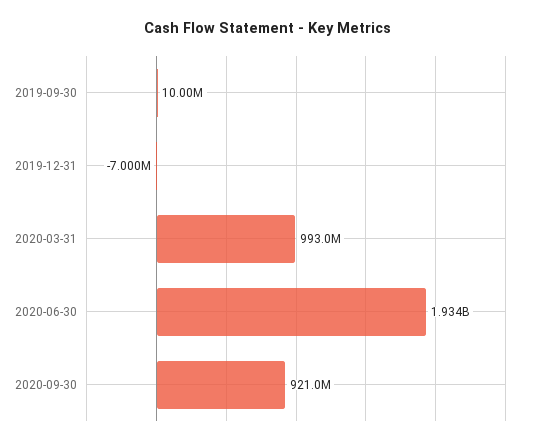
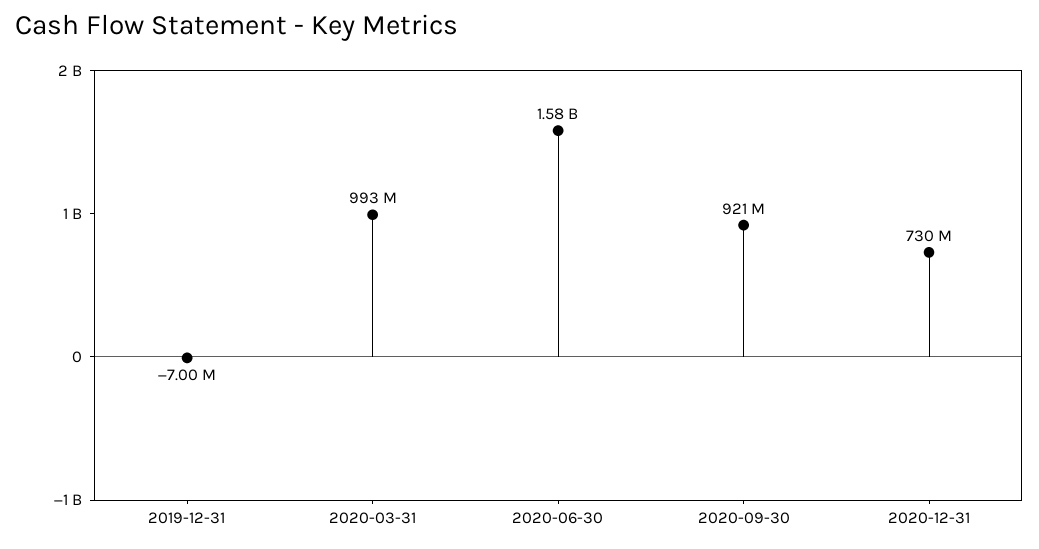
2019-09-30: 10000000 -> none
2020-06-30: 1934000000 -> 1580000000
2020-12-31: none -> 730000000

